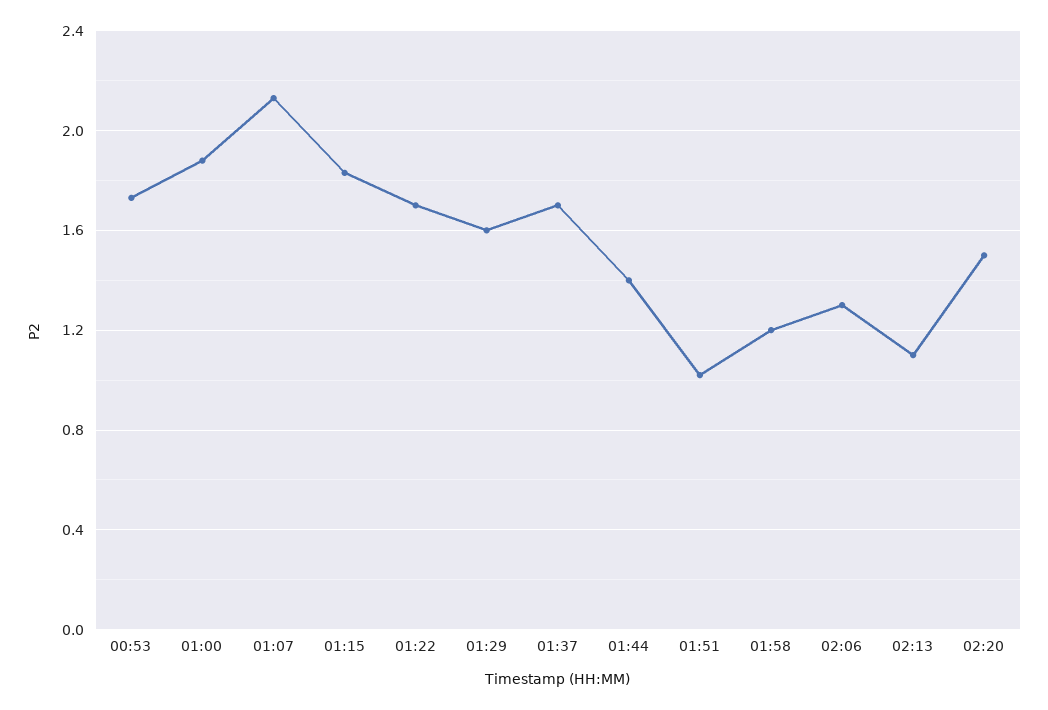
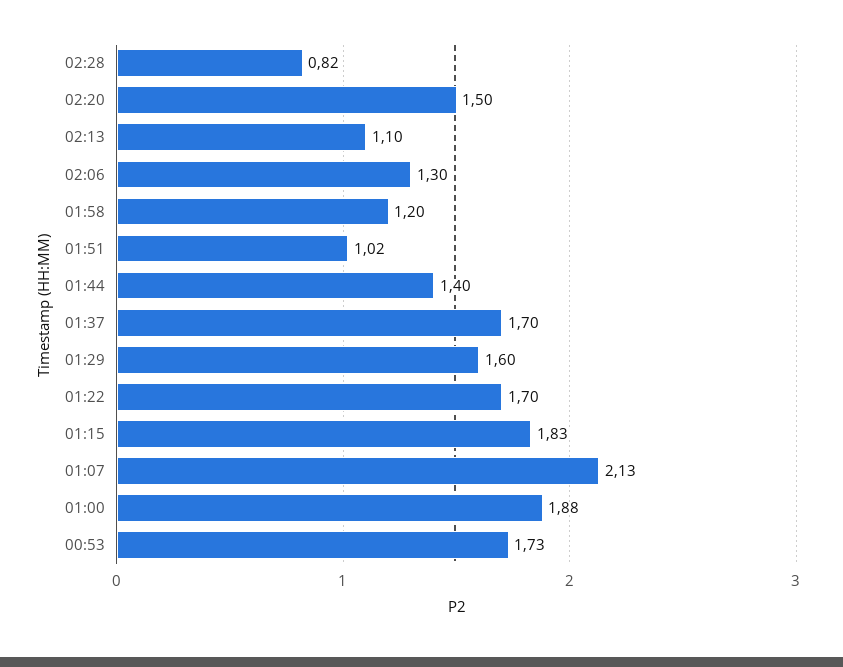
02:28: none -> 0.82

